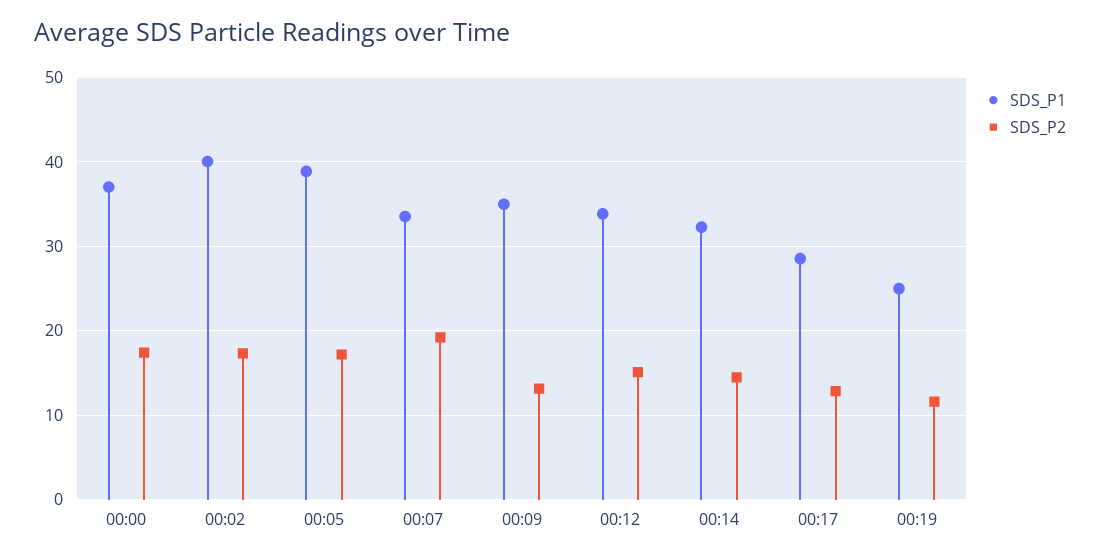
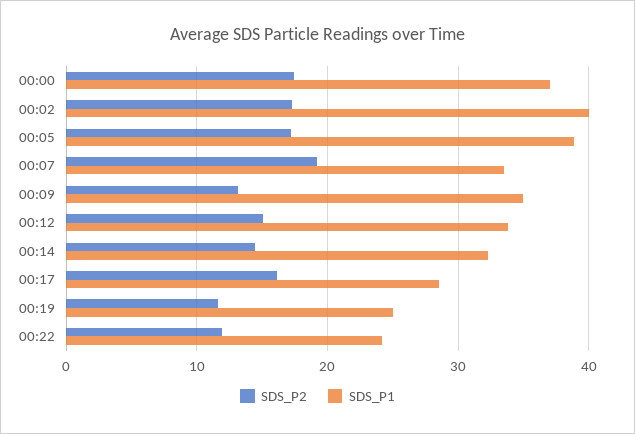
SDS_P2, 00:17: 13 -> 16
SDS_P2, 00:22: none -> 12
SDS_P1, 00:22: none -> 24

